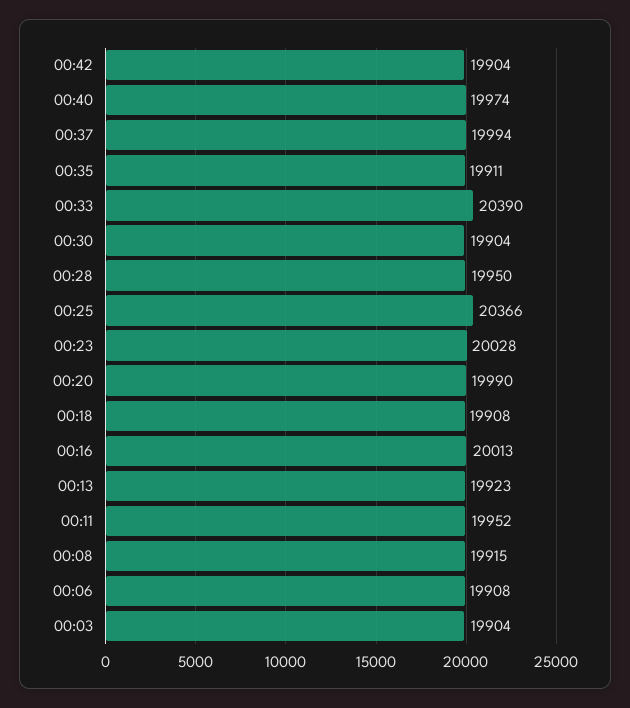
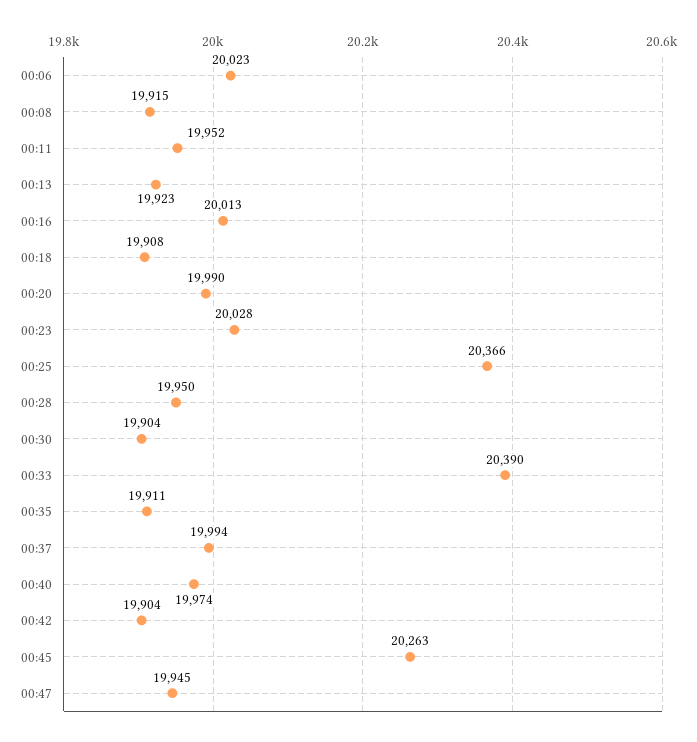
00:06: 19908 -> 20023
00:03: 19904 -> none
00:45: none -> 20263
00:47: none -> 19945

